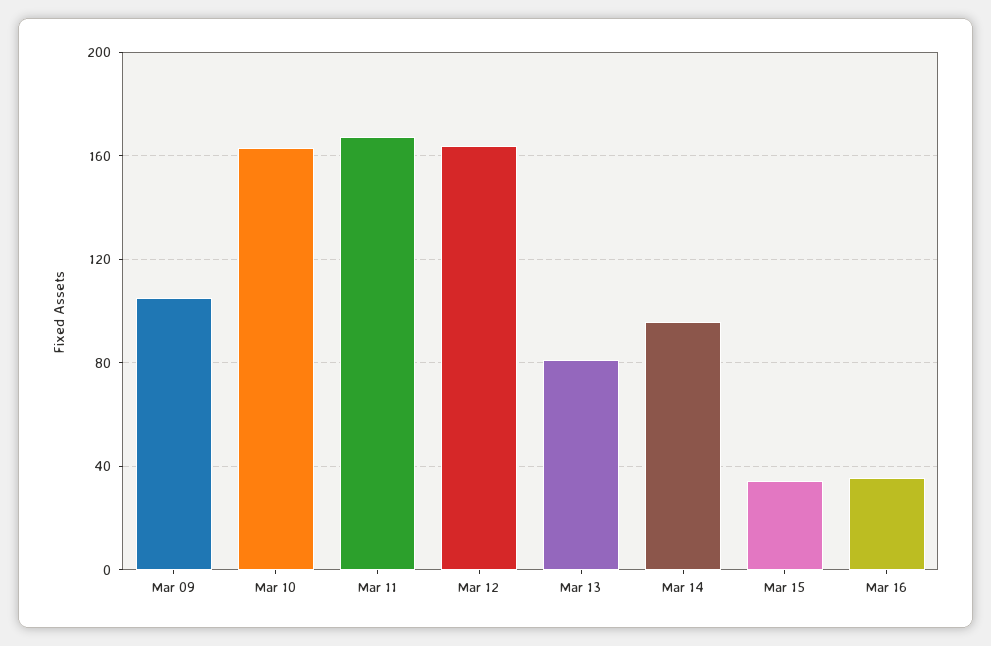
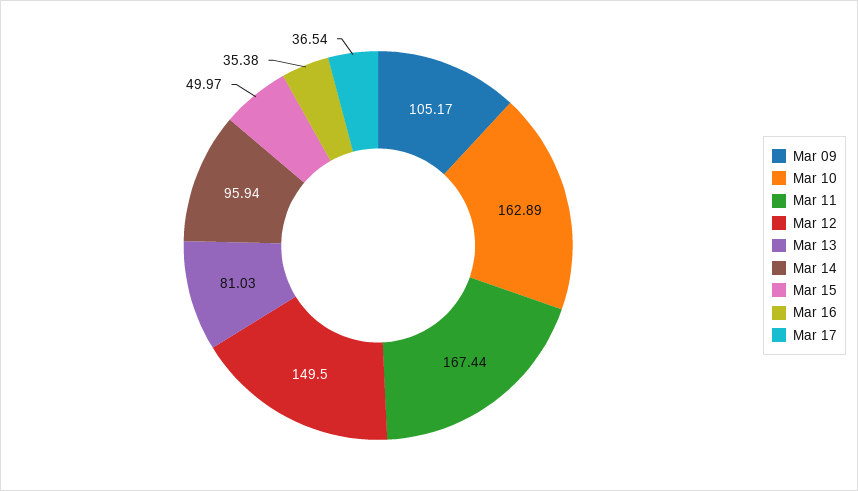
Mar 12: 165 -> 149.5
Mar 15: 35 -> 49.97
Mar 17: none -> 36.54

